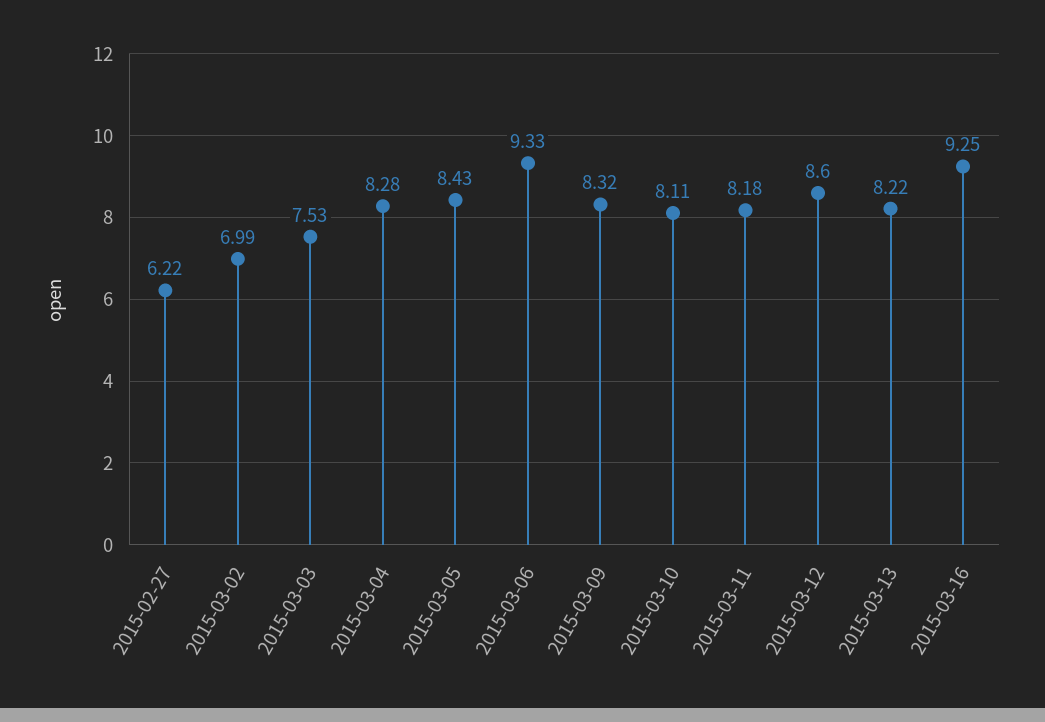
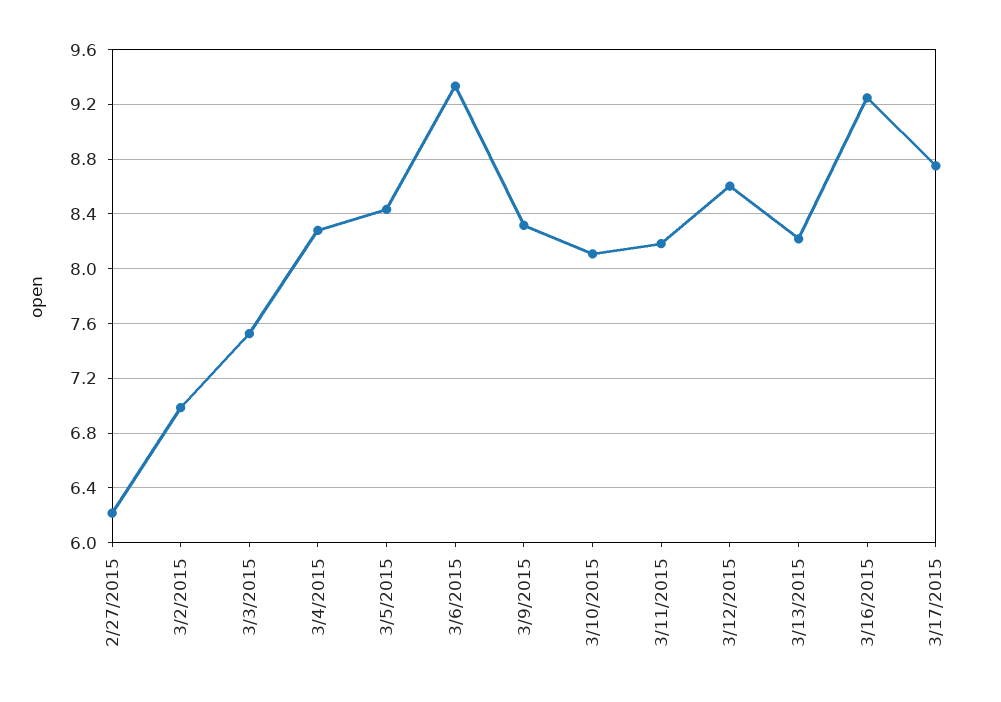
3/17/2015: none -> 8.75

